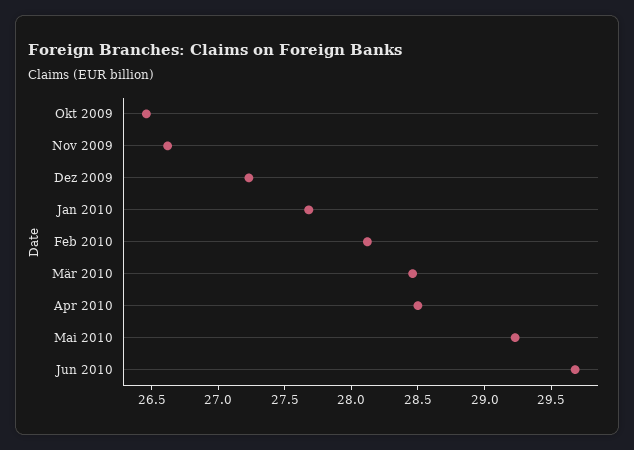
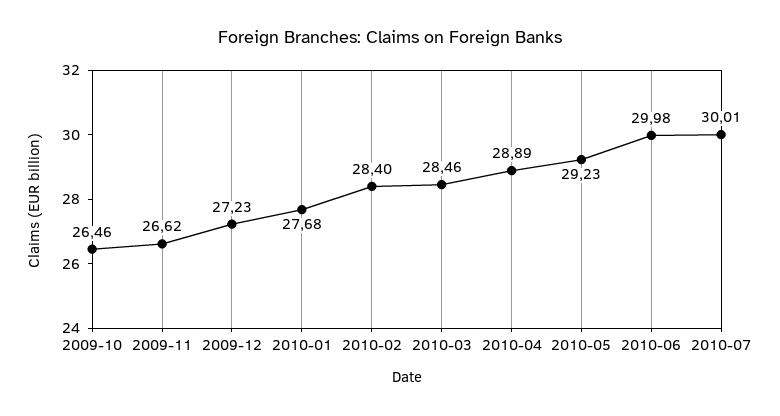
Feb 2010: 28.1 -> 28.4
Apr 2010: 28.5 -> 28.89
Jun 2010: 29.7 -> 29.98
2010-07: none -> 30.01

